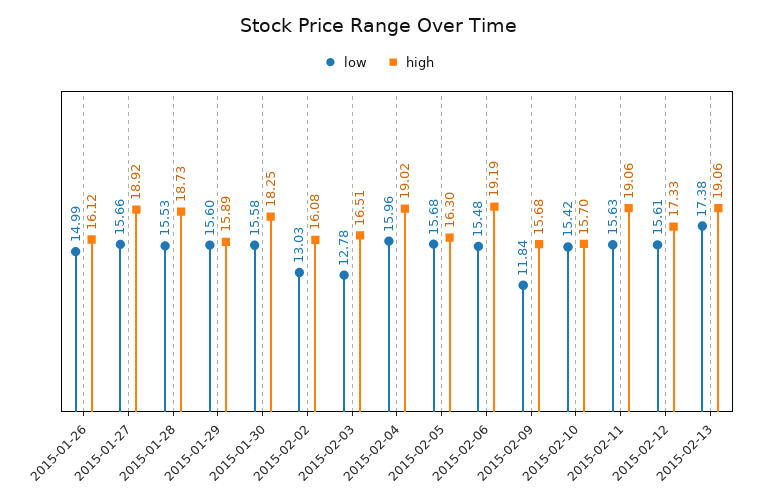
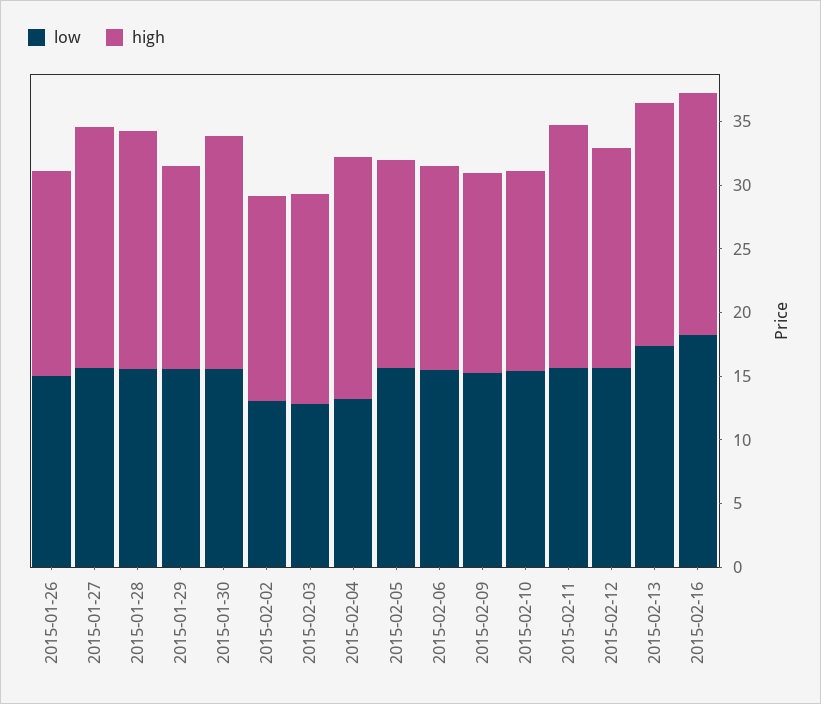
low, 2015-02-04: 15.96 -> 13
high, 2015-02-06: 19.19 -> 16
low, 2015-02-09: 11.84 -> 15
low, 2015-02-16: none -> 18
high, 2015-02-16: none -> 19

